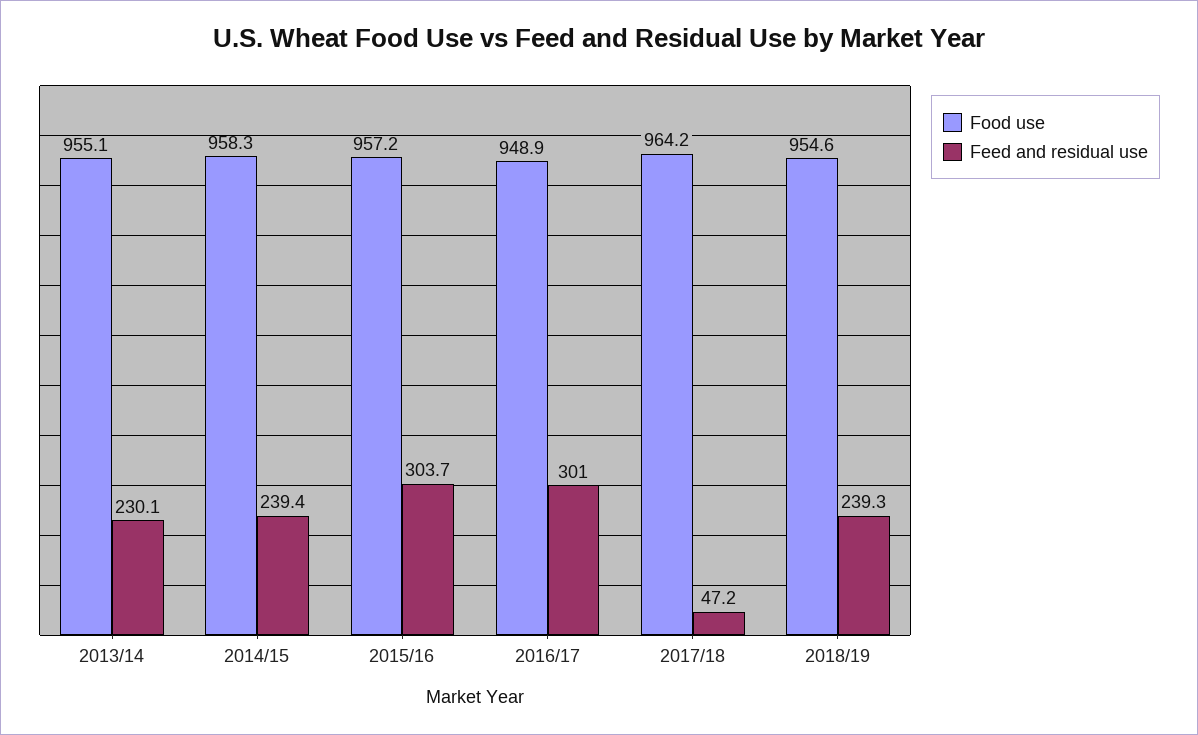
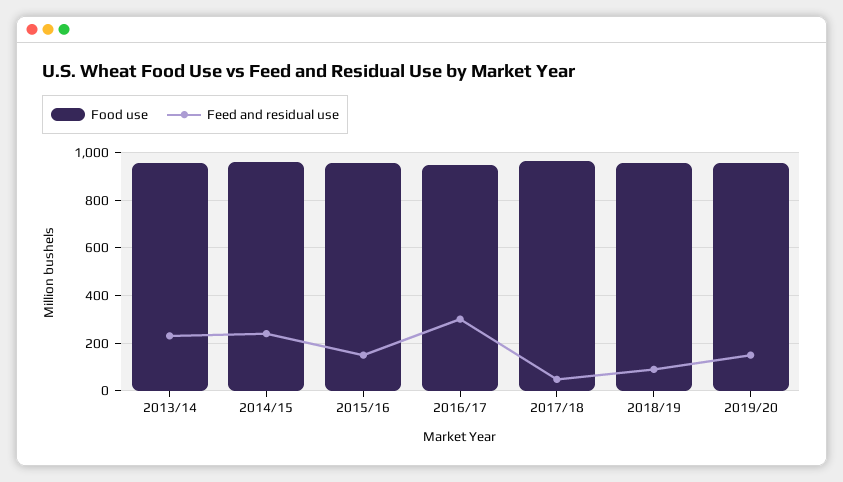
Feed and residual use, 2015/16: 303.7 -> 150
Feed and residual use, 2018/19: 239.3 -> 100
Food use, 2019/20: none -> 950
Feed and residual use, 2019/20: none -> 150

